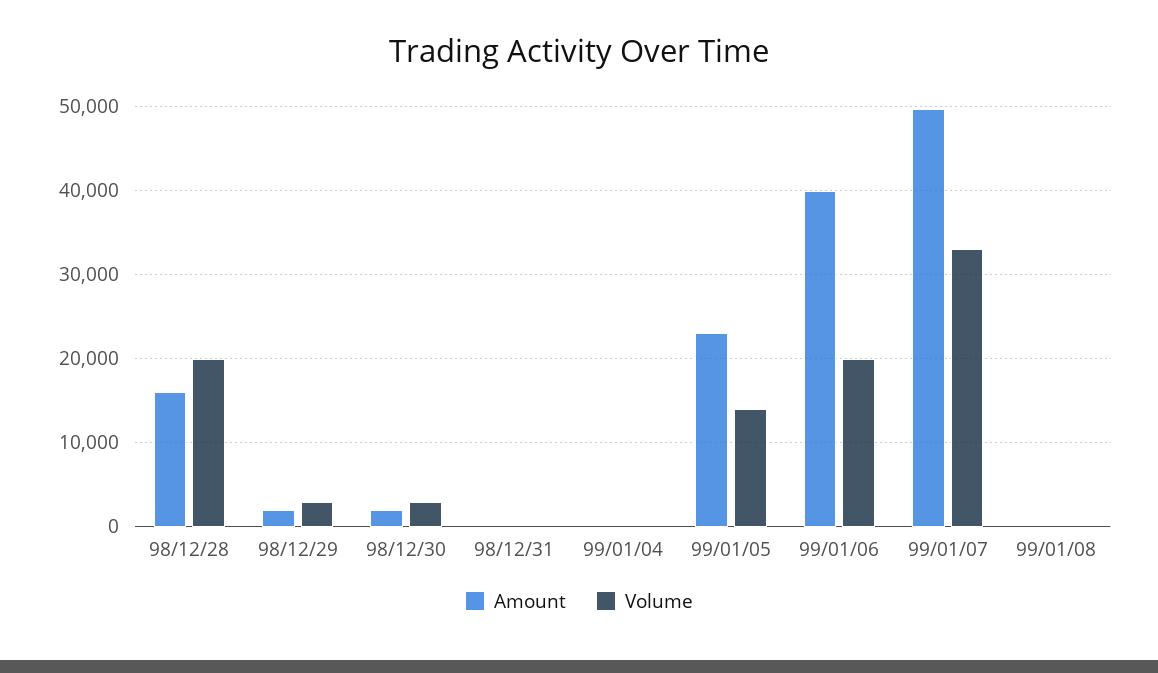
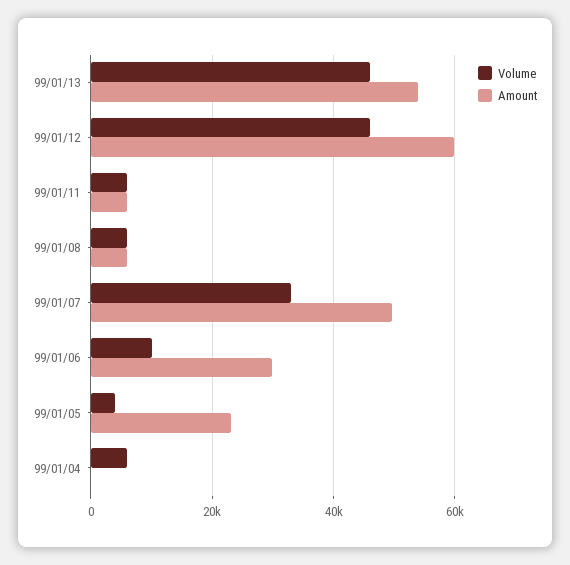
Amount, 98/12/28: 16000 -> none
Volume, 98/12/28: 20000 -> none
Amount, 98/12/29: 2000 -> none
Volume, 98/12/29: 3000 -> none
Amount, 98/12/30: 2000 -> none
Volume, 98/12/30: 3000 -> none
Amount, 98/12/31: 0 -> none
Volume, 98/12/31: 0 -> none
Volume, 99/01/04: 0 -> 6000
Volume, 99/01/05: 14000 -> 4000
Amount, 99/01/06: 40000 -> 30000
Volume, 99/01/06: 20000 -> 10000
Amount, 99/01/08: 0 -> 6000
Volume, 99/01/08: 0 -> 6000
Volume, 99/01/13: none -> 46000
Amount, 99/01/13: none -> 54000
Volume, 99/01/12: none -> 46000
Amount, 99/01/12: none -> 60000
Volume, 99/01/11: none -> 6000
Amount, 99/01/11: none -> 6000

